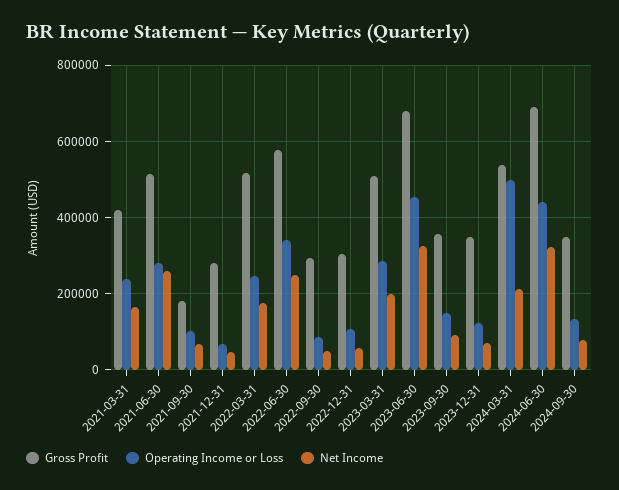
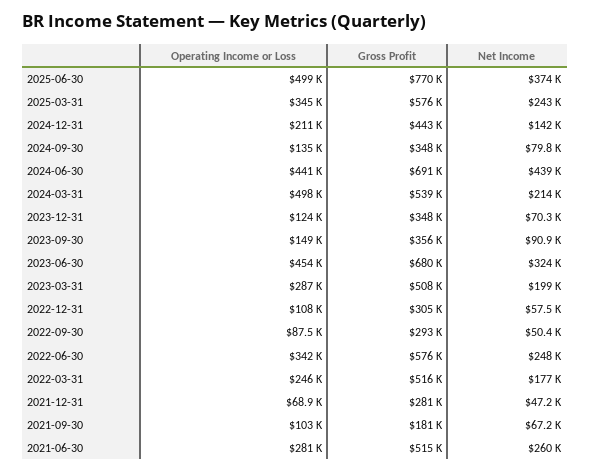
Gross Profit, 2021-03-31: 420000 -> none
Operating Income or Loss, 2021-03-31: 240000 -> none
Net Income, 2021-03-31: 160000 -> none
Net Income, 2024-06-30: 320000 -> 439000
Operating Income or Loss, 2025-06-30: none -> 499000
Gross Profit, 2025-06-30: none -> 770000
Net Income, 2025-06-30: none -> 374000
Operating Income or Loss, 2025-03-31: none -> 345000
Gross Profit, 2025-03-31: none -> 576000
Net Income, 2025-03-31: none -> 243000
Operating Income or Loss, 2024-12-31: none -> 211000
Gross Profit, 2024-12-31: none -> 443000
Net Income, 2024-12-31: none -> 142000

